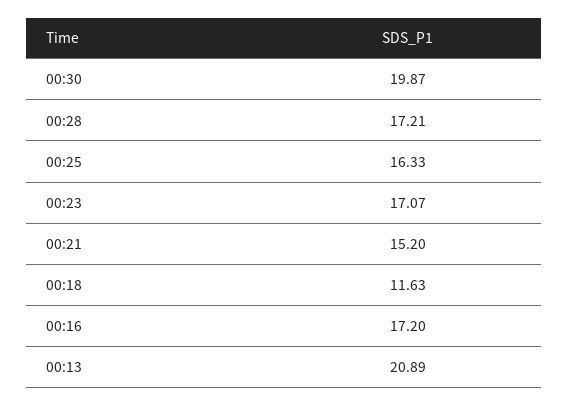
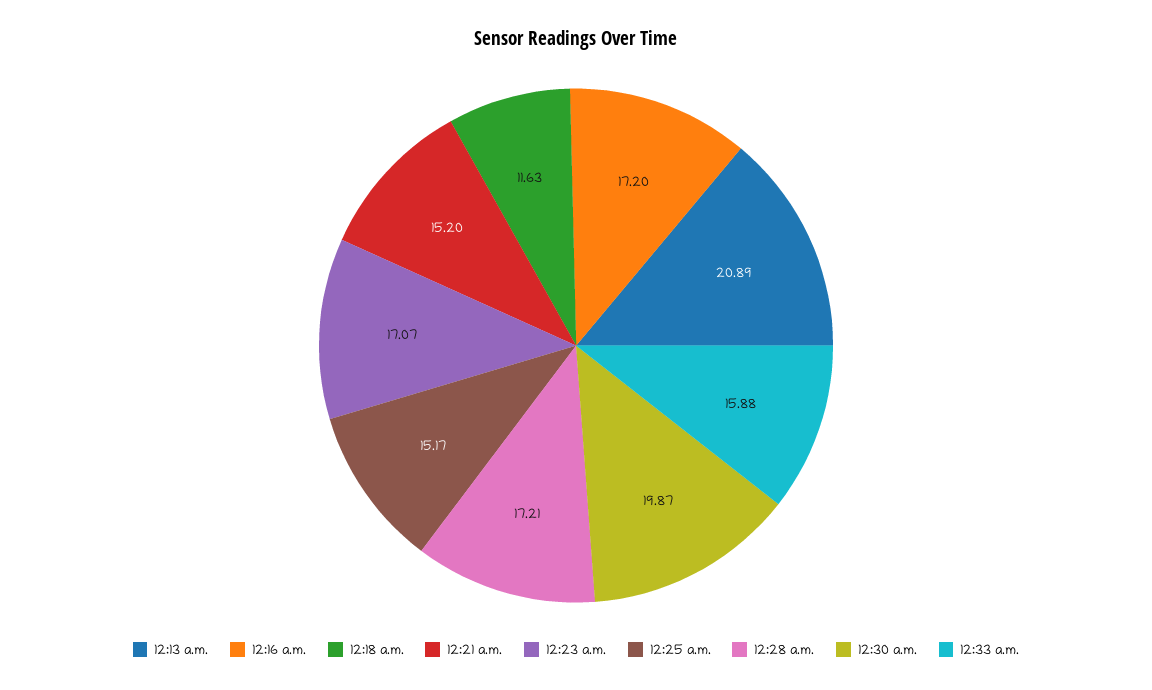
00:25: 16.33 -> 15.17
12:33 a.m.: none -> 15.88

